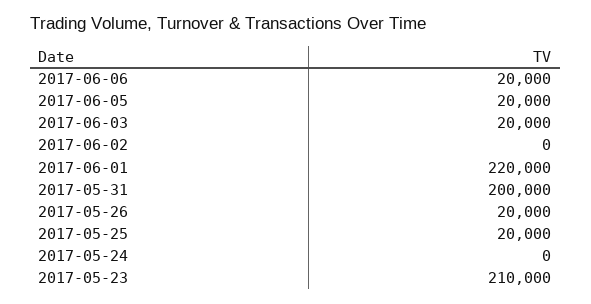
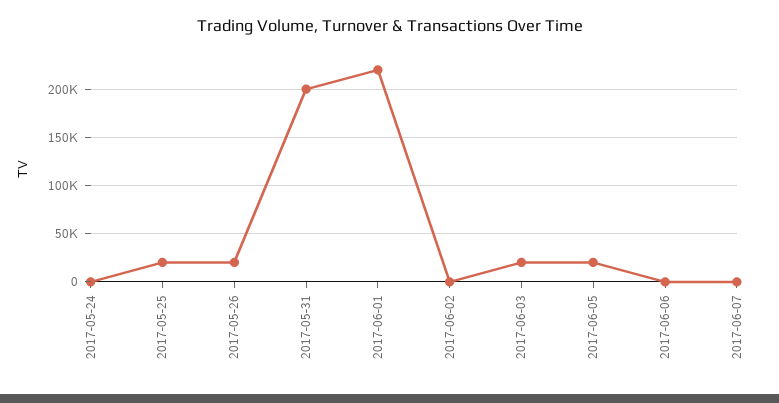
2017-06-06: 20000 -> 0
2017-05-23: 210000 -> none
2017-06-07: none -> 0

